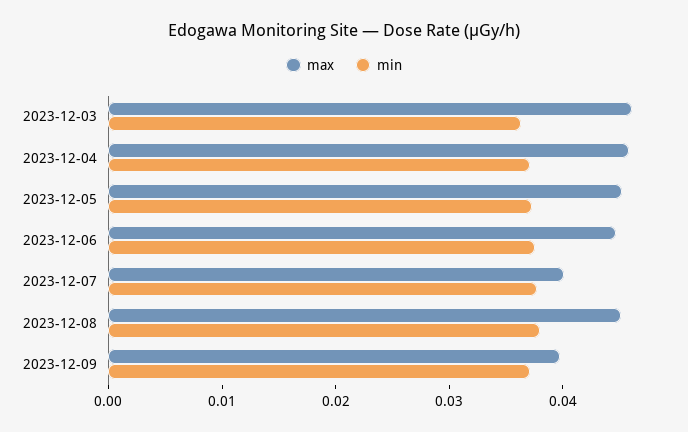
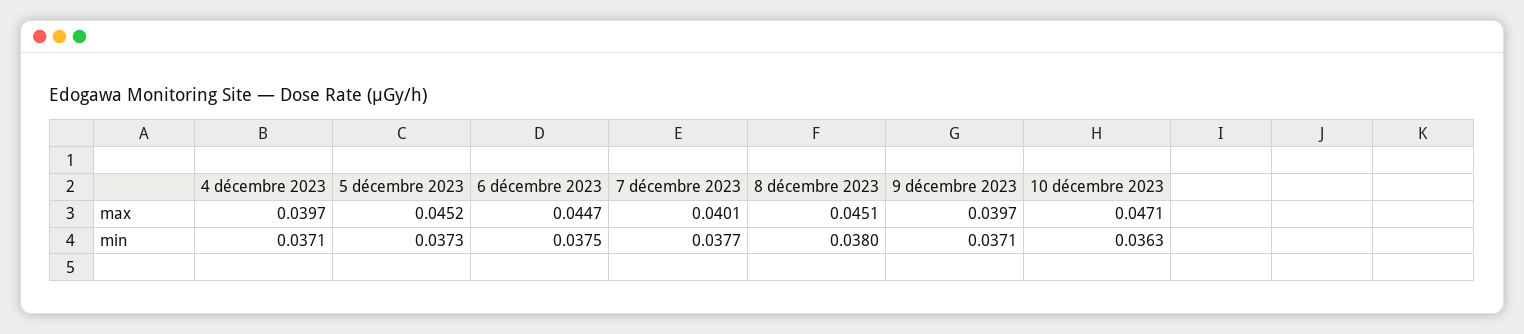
max, 2023-12-03: 0.046 -> none
min, 2023-12-03: 0.036 -> none
max, 2023-12-04: 0.046 -> 0.0397
max, 10 décembre 2023: none -> 0.0471
min, 10 décembre 2023: none -> 0.0363

